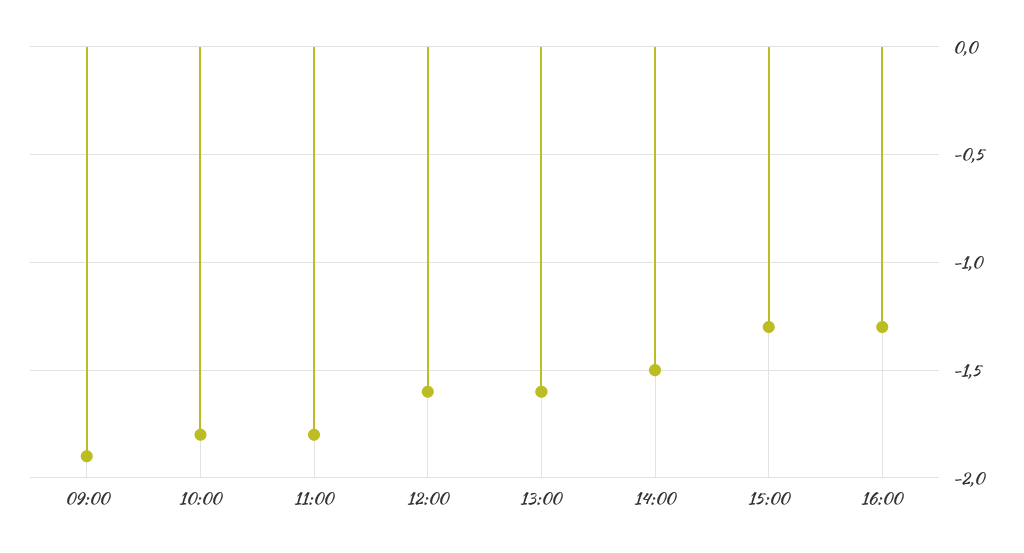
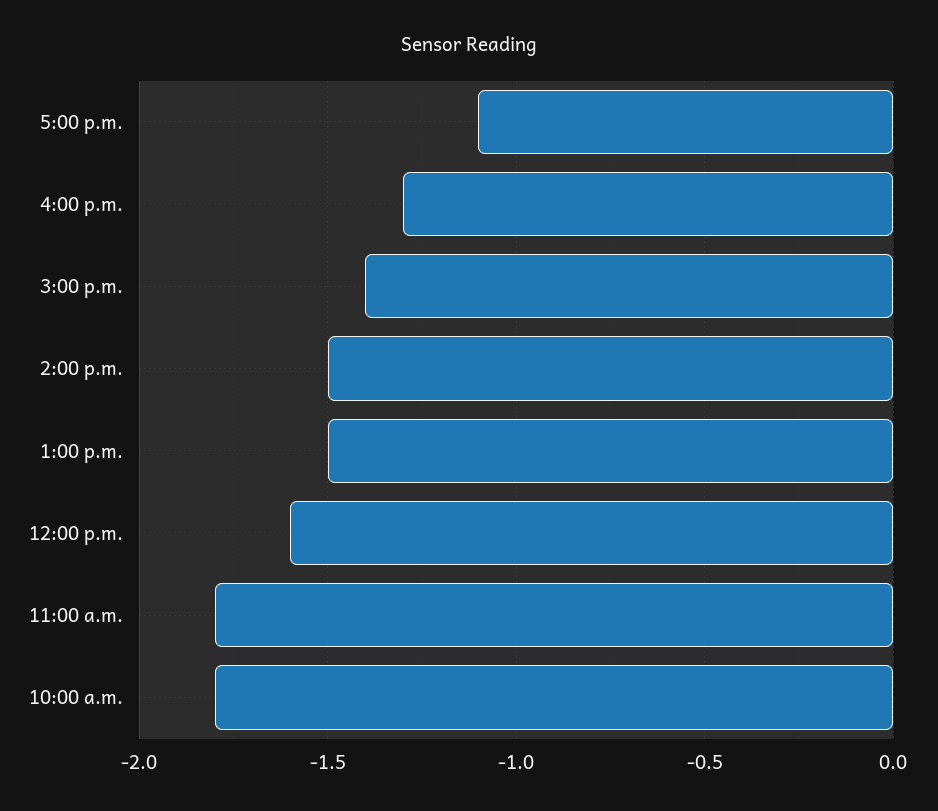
09:00: -1.9 -> none
13:00: -1.6 -> -1.5
15:00: -1.3 -> -1.4
5:00 p.m.: none -> -1.1

